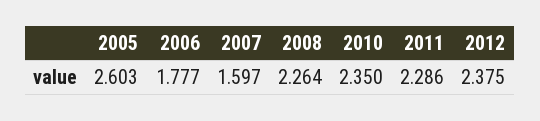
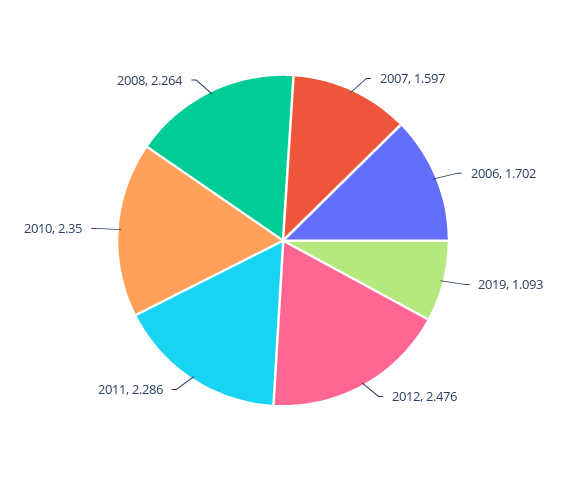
2005: 2.603 -> none
2006: 1.777 -> 1.702
2012: 2.375 -> 2.476
2019: none -> 1.093

